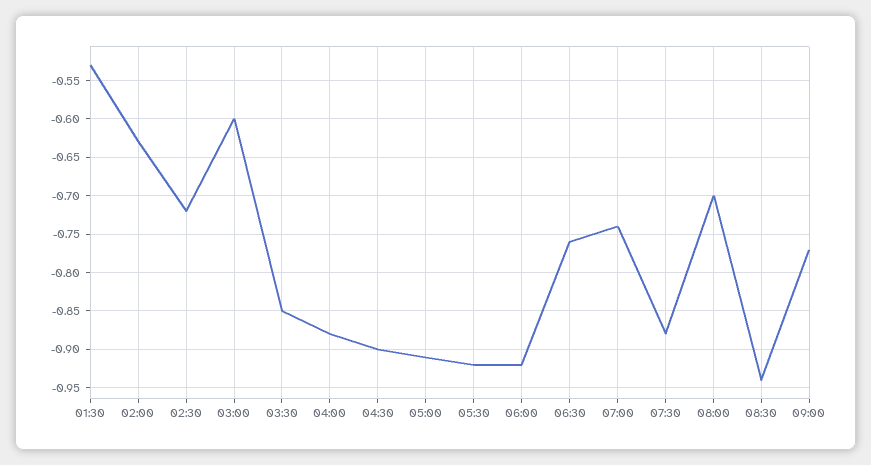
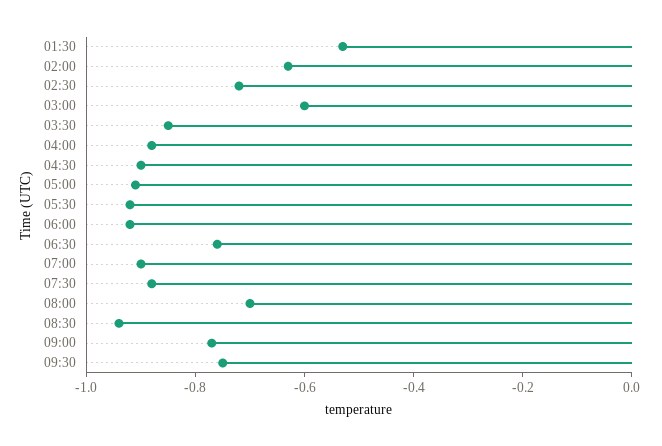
07:00: -0.74 -> -0.9
09:30: none -> -0.75

